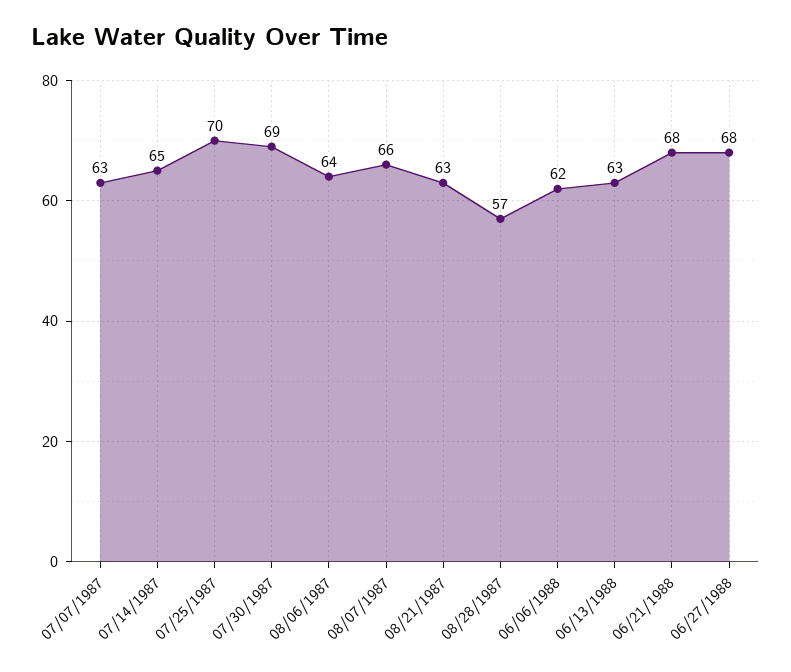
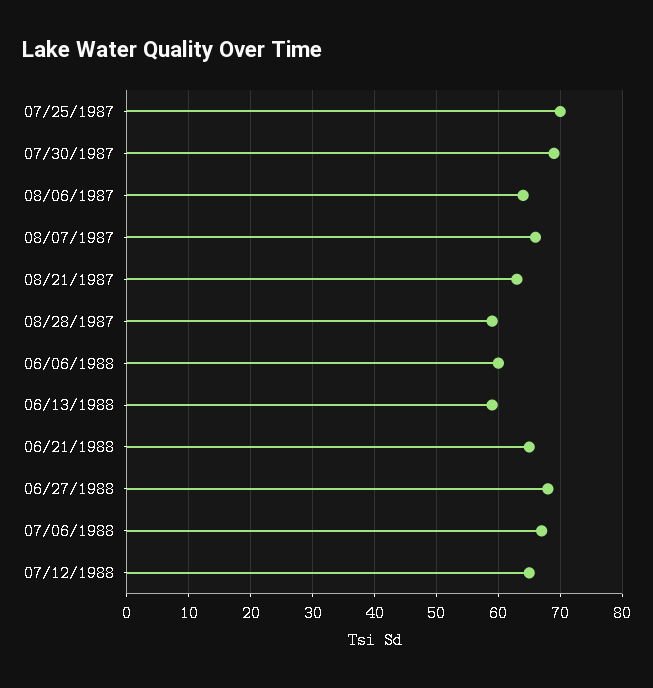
07/07/1987: 63 -> none
07/14/1987: 65 -> none
08/28/1987: 57 -> 59
06/06/1988: 62 -> 60
06/13/1988: 63 -> 59
06/21/1988: 68 -> 65
07/06/1988: none -> 67
07/12/1988: none -> 65

